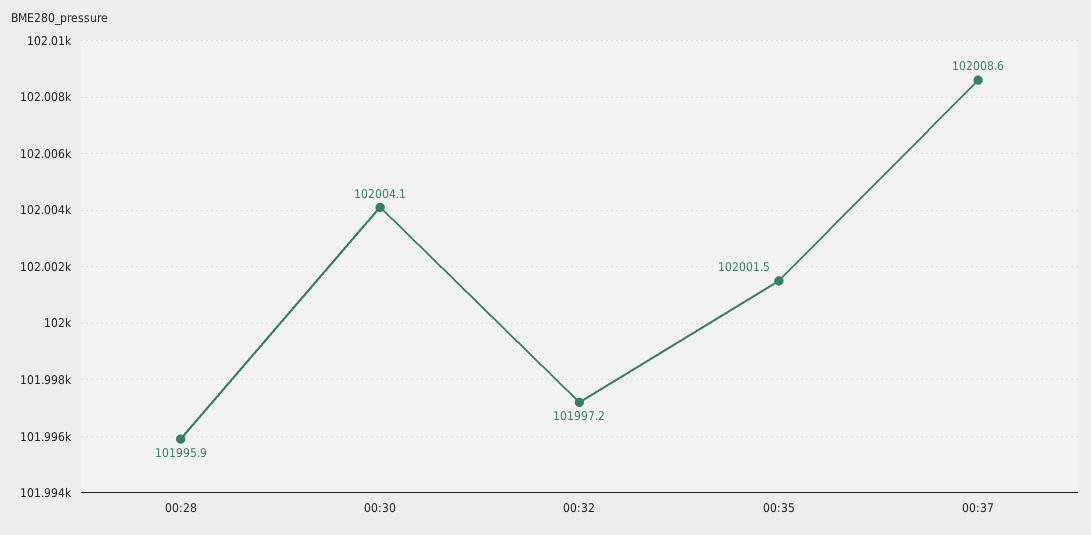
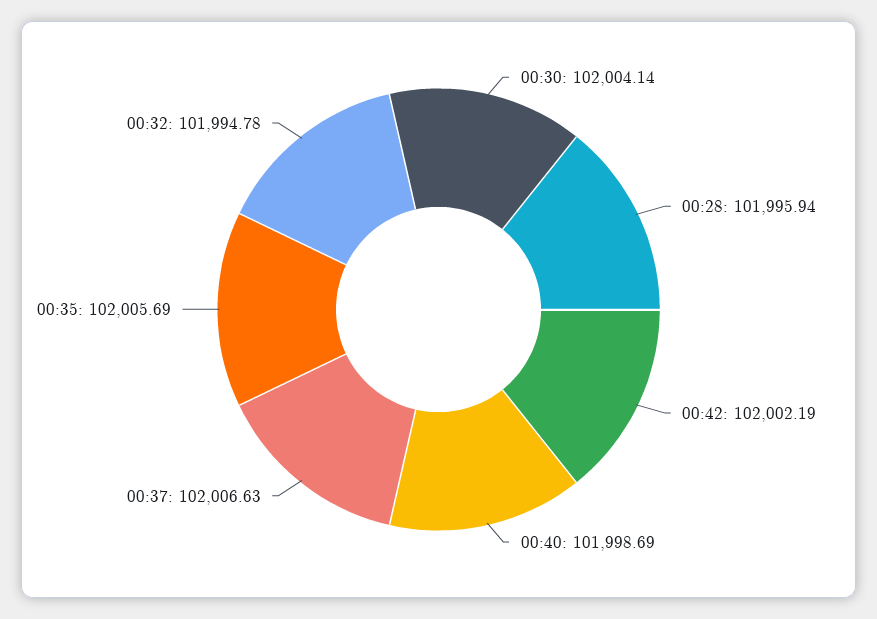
00:32: 101997.2 -> 101994.78
00:35: 102001.5 -> 102005.69
00:37: 102008.6 -> 102006.63
00:42: none -> 102002.19
00:40: none -> 101998.69

